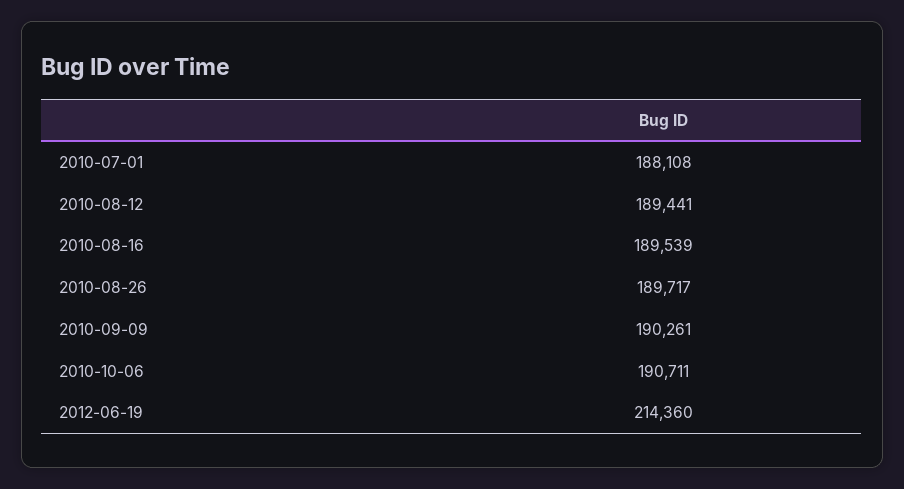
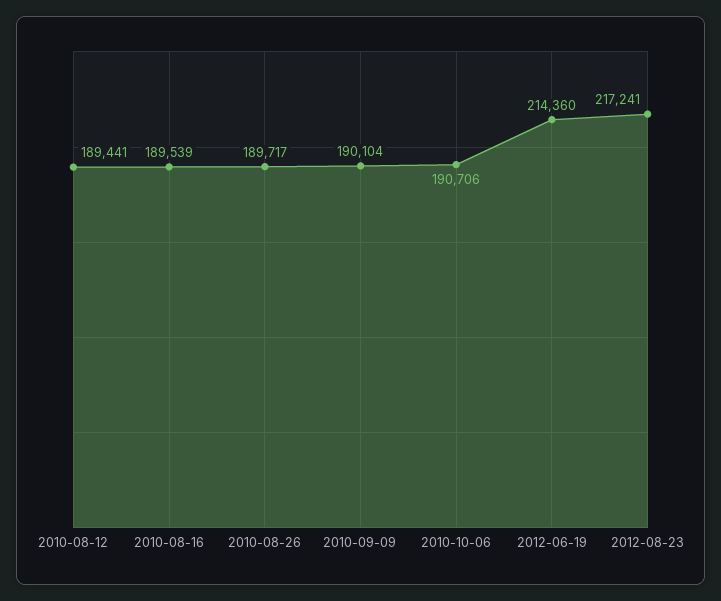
2010-07-01: 188108 -> none
2010-09-09: 190261 -> 190104
2010-10-06: 190711 -> 190706
2012-08-23: none -> 217241

